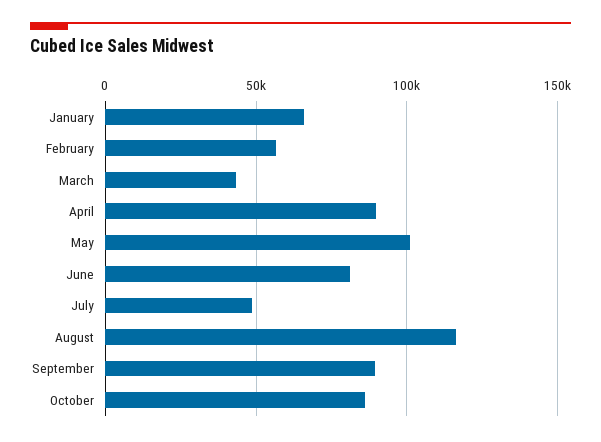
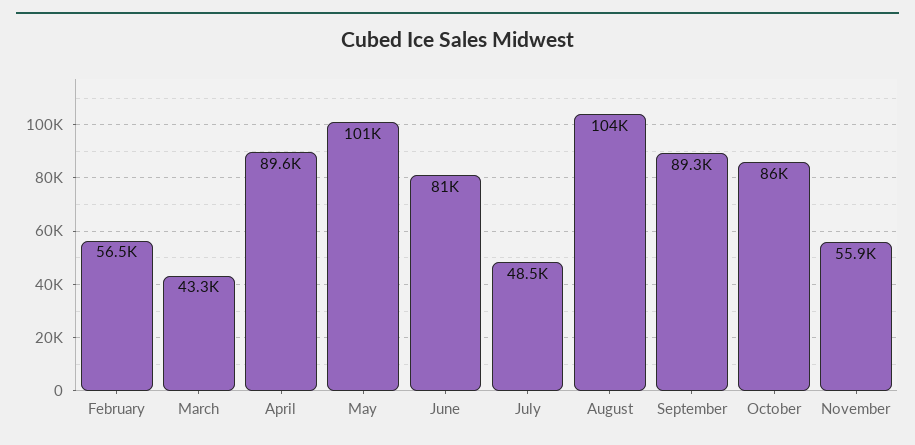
January: 65000 -> none
August: 115000 -> 104000
November: none -> 55900

